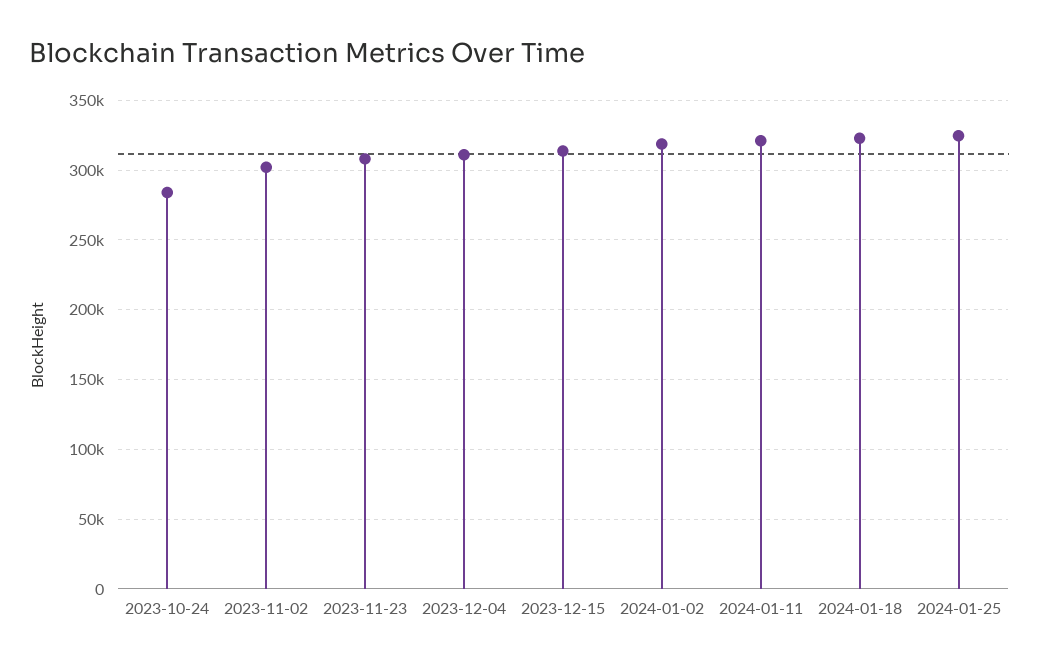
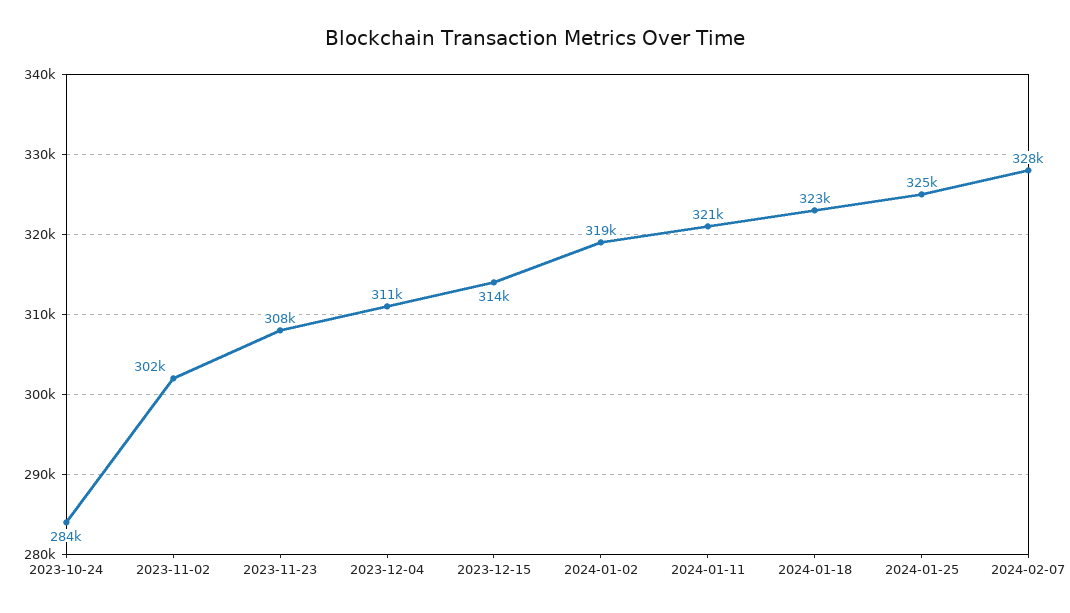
2024-02-07: none -> 328000

